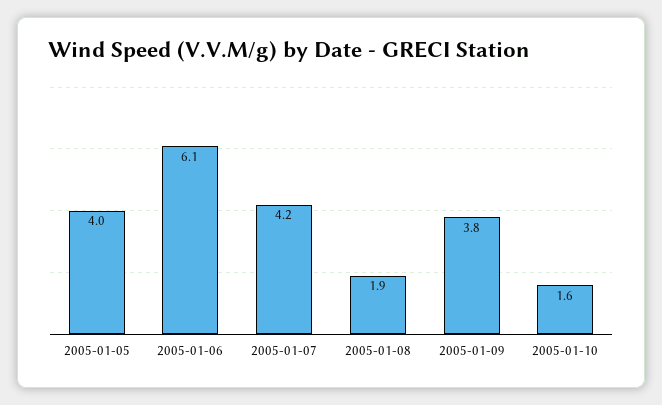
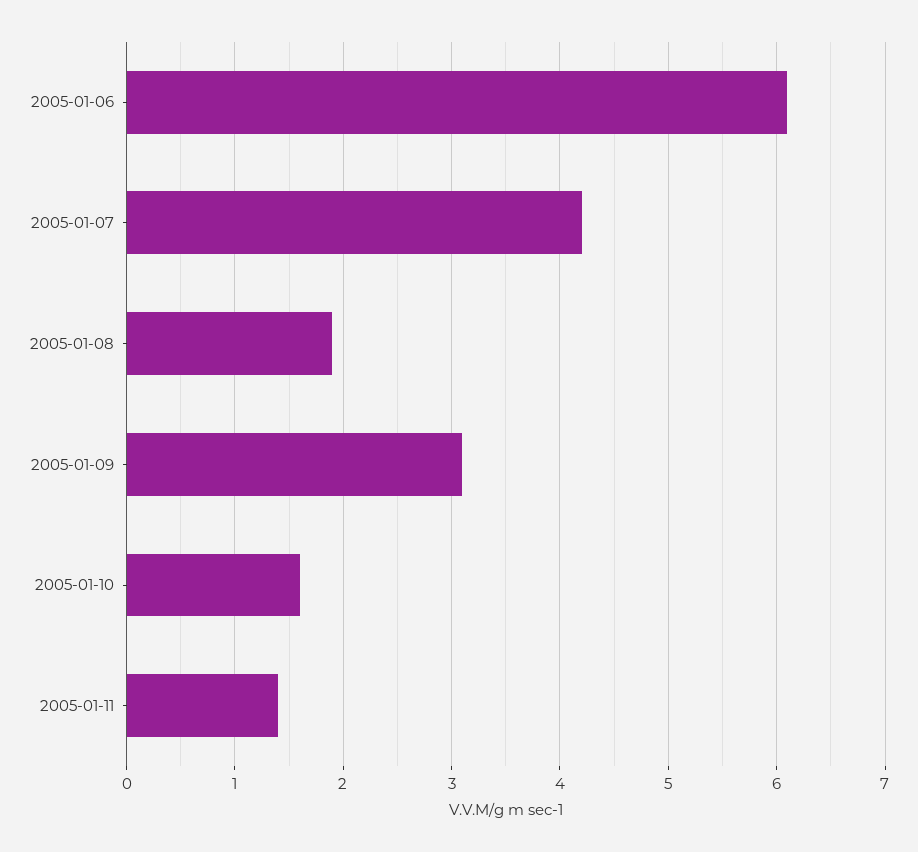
2005-01-05: 4 -> none
2005-01-09: 3.8 -> 3.1
2005-01-11: none -> 1.4

